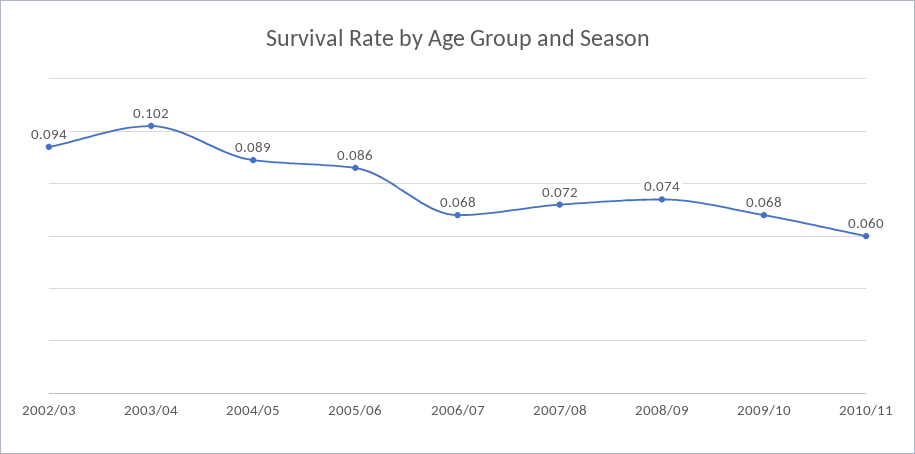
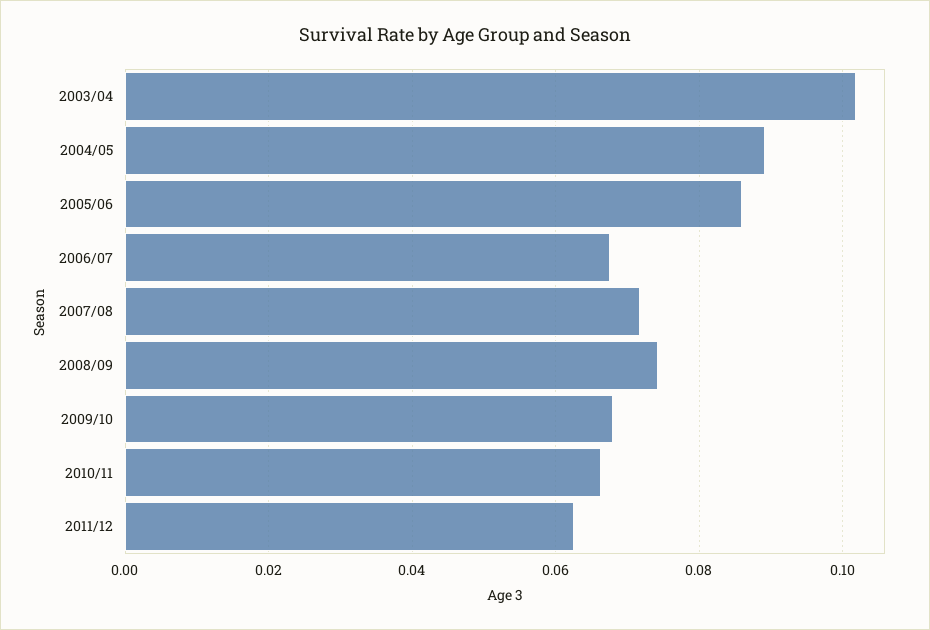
2002/03: 0.094 -> none
2010/11: 0.06 -> 0.066
2011/12: none -> 0.062

